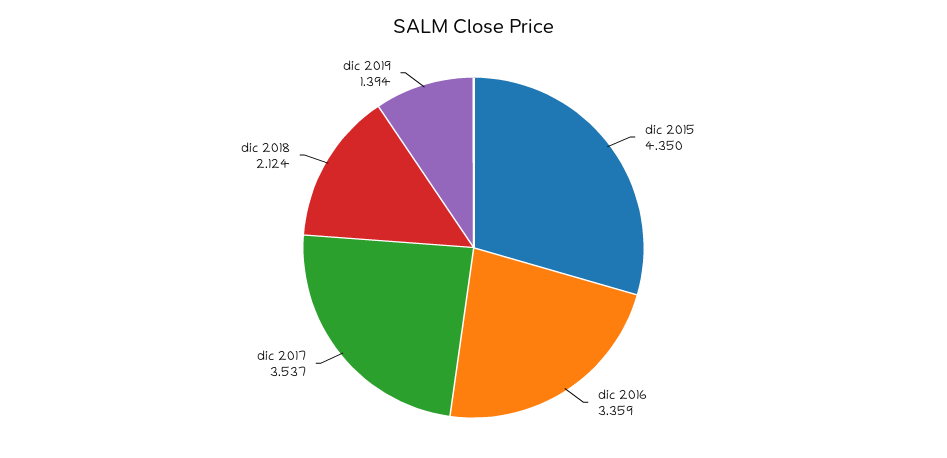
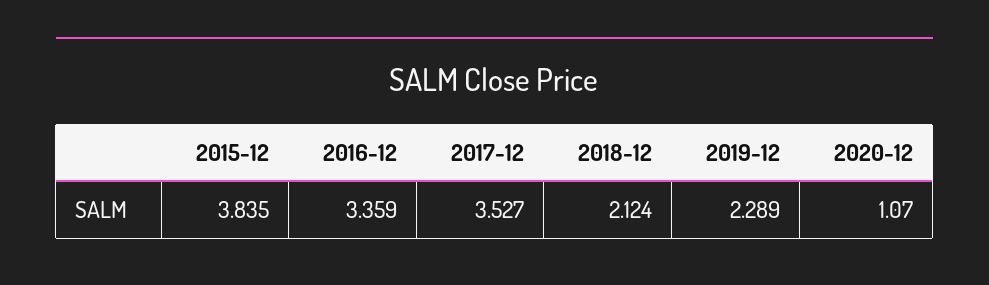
dic 2015: 4.35 -> 3.835
dic 2017: 3.537 -> 3.527
dic 2019: 1.394 -> 2.289
2020-12: none -> 1.07

